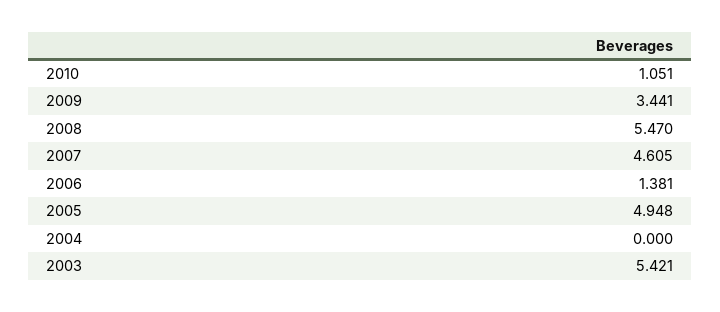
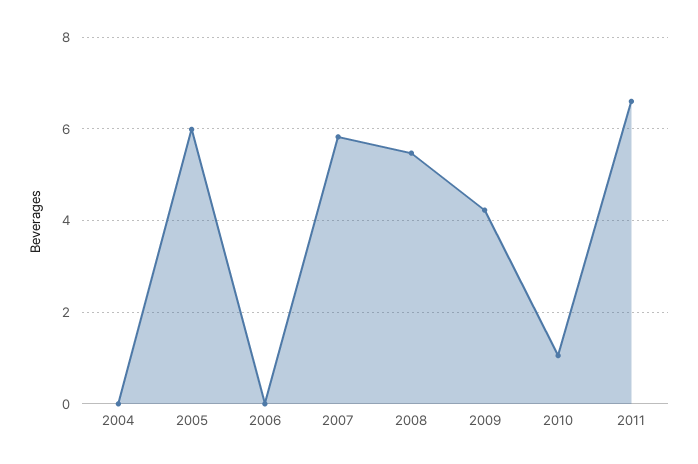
2009: 3.441 -> 4.2
2007: 4.605 -> 5.8
2006: 1.381 -> 0
2005: 4.948 -> 6
2003: 5.421 -> none
2011: none -> 6.6

